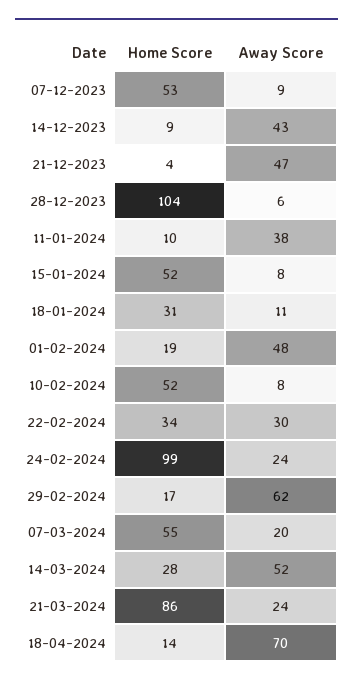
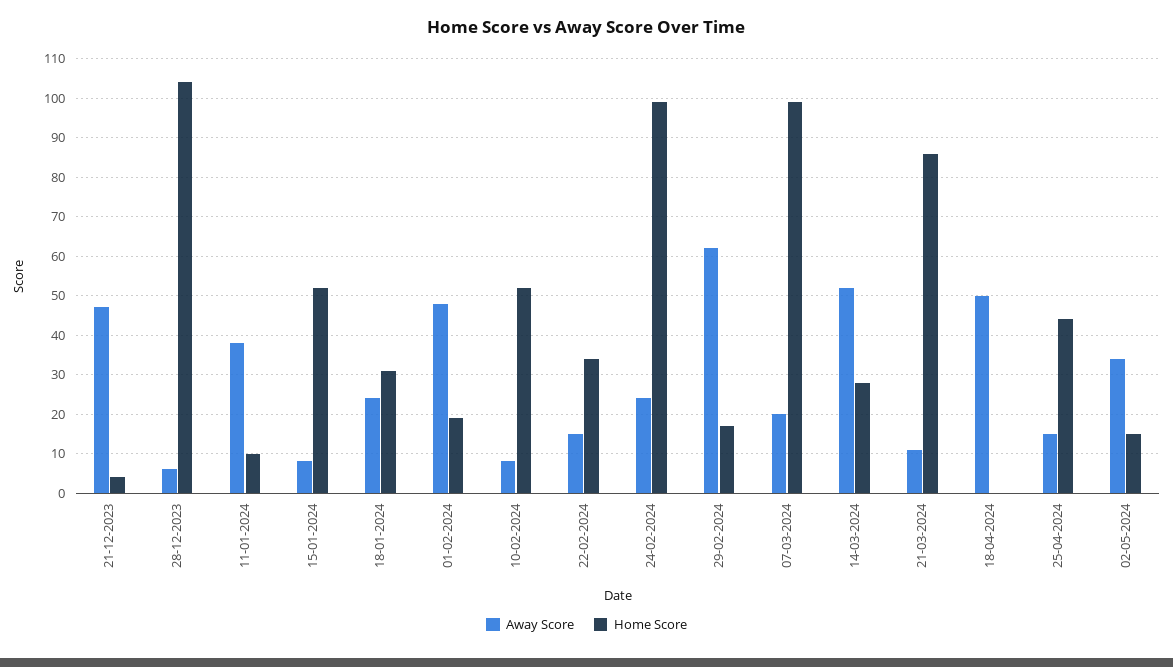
Home Score, 07-12-2023: 53 -> none
Away Score, 07-12-2023: 9 -> none
Home Score, 14-12-2023: 9 -> none
Away Score, 14-12-2023: 43 -> none
Away Score, 18-01-2024: 11 -> 25
Away Score, 22-02-2024: 30 -> 15
Home Score, 07-03-2024: 55 -> 100
Away Score, 21-03-2024: 24 -> 10
Home Score, 18-04-2024: 14 -> 0
Away Score, 18-04-2024: 70 -> 50
Away Score, 25-04-2024: none -> 15
Home Score, 25-04-2024: none -> 45
Away Score, 02-05-2024: none -> 35
Home Score, 02-05-2024: none -> 15

